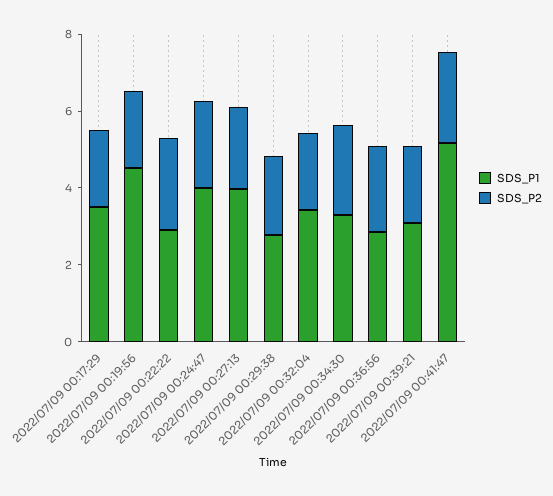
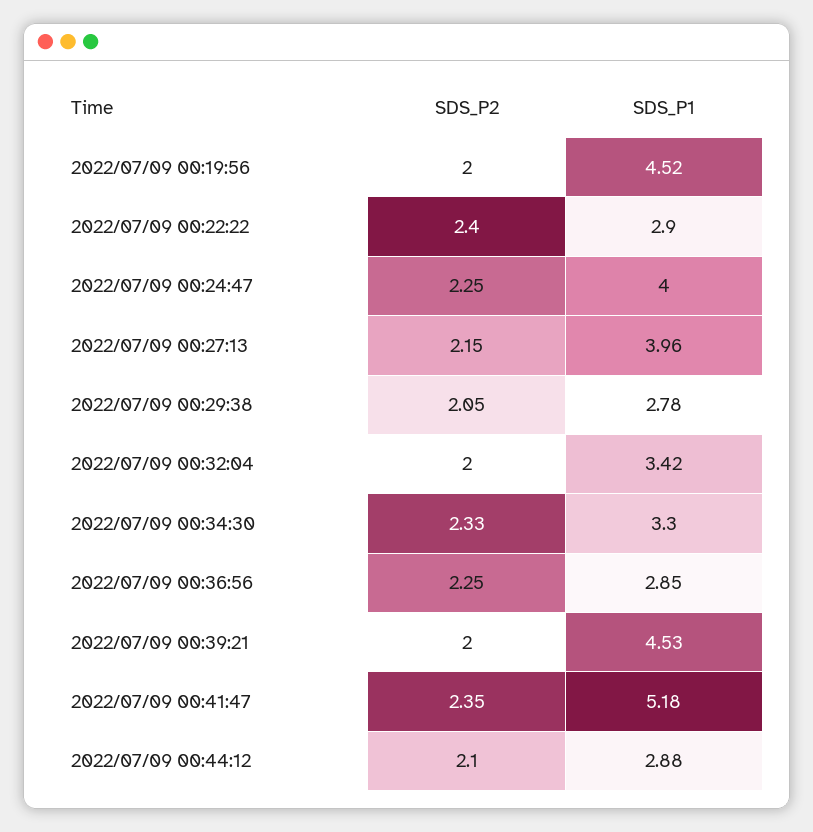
SDS_P1, 2022/07/09 00:17:29: 3.5 -> none
SDS_P2, 2022/07/09 00:17:29: 2 -> none
SDS_P1, 2022/07/09 00:39:21: 3 -> 4.53
SDS_P2, 2022/07/09 00:44:12: none -> 2.1
SDS_P1, 2022/07/09 00:44:12: none -> 2.88

